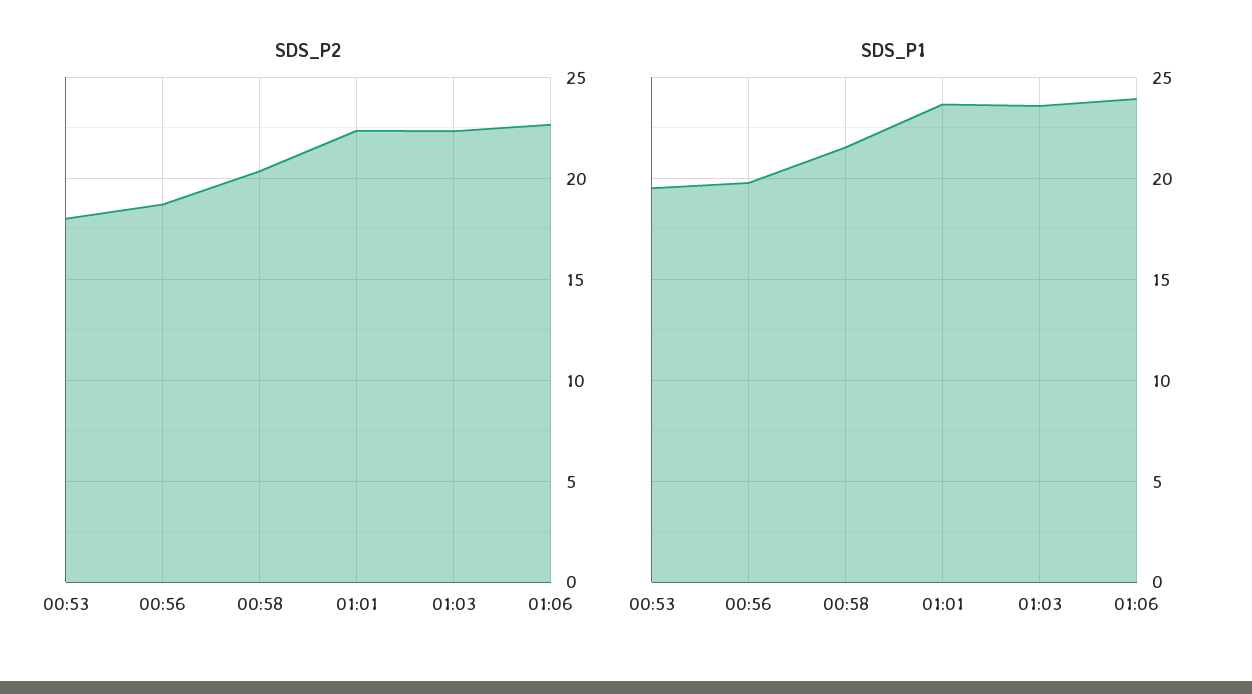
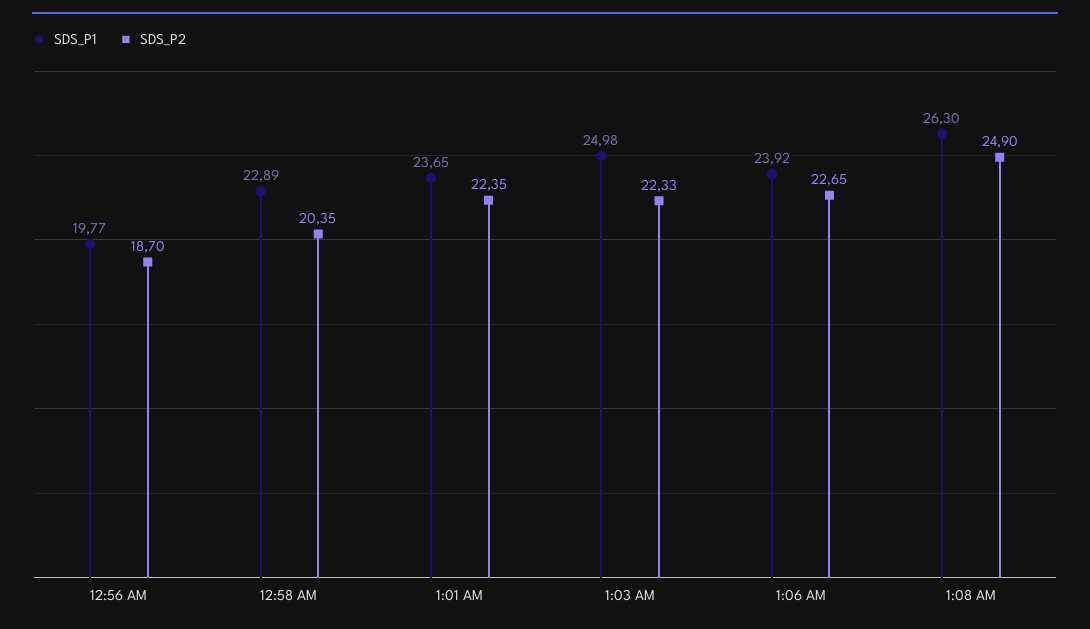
SDS_P2, 00:53: 18 -> none
SDS_P1, 00:53: 19.5 -> none
SDS_P1, 00:58: 21.5 -> 22.89
SDS_P1, 01:03: 23.5 -> 24.98
SDS_P1, 1:08 AM: none -> 26.3
SDS_P2, 1:08 AM: none -> 24.9

